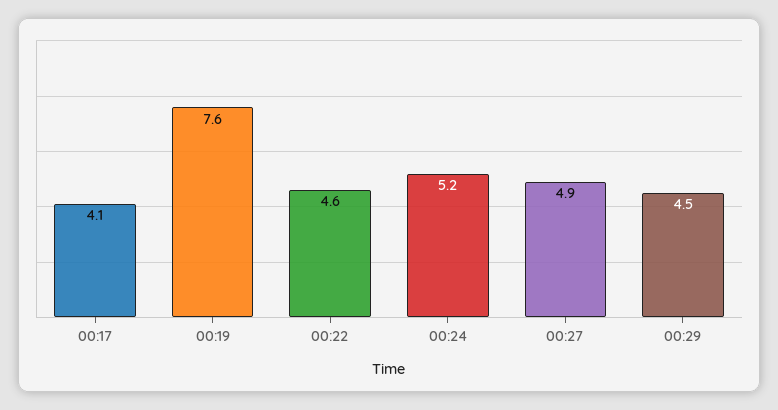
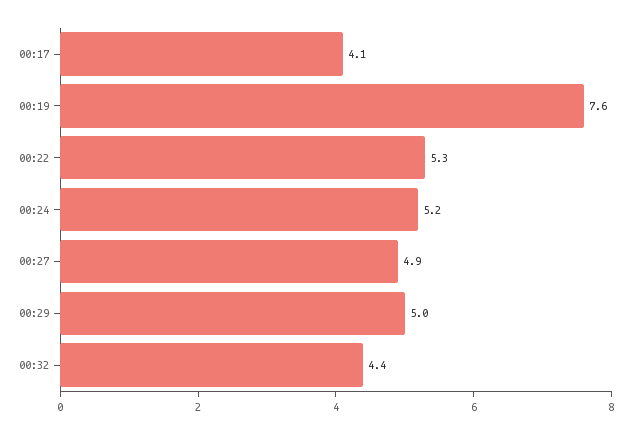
00:22: 4.6 -> 5.3
00:29: 4.5 -> 5
00:32: none -> 4.4

